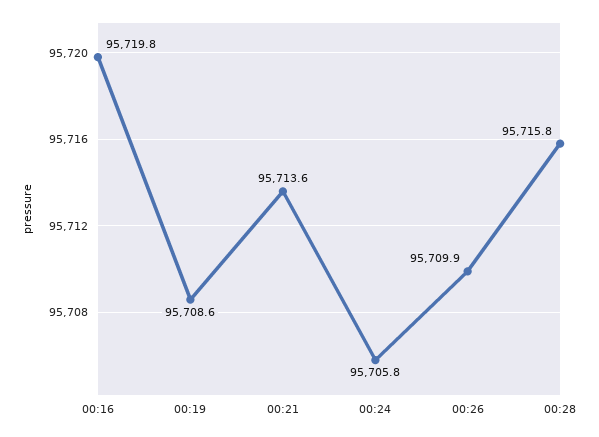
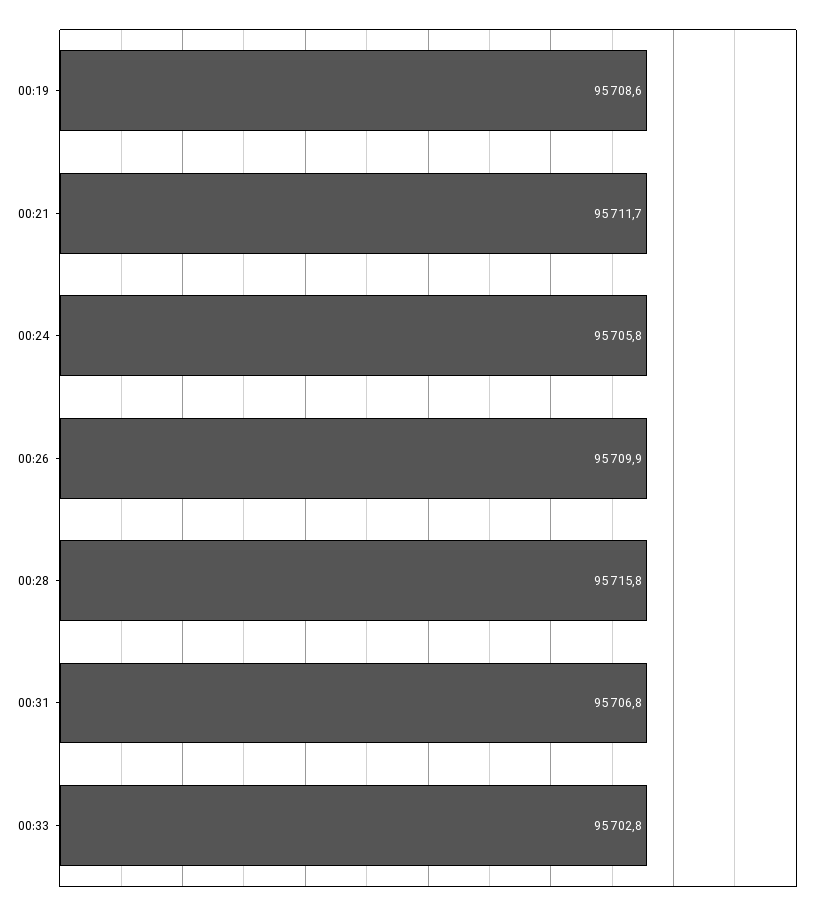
00:16: 95719.8 -> none
00:21: 95713.6 -> 95711.7
00:31: none -> 95706.8
00:33: none -> 95702.8

